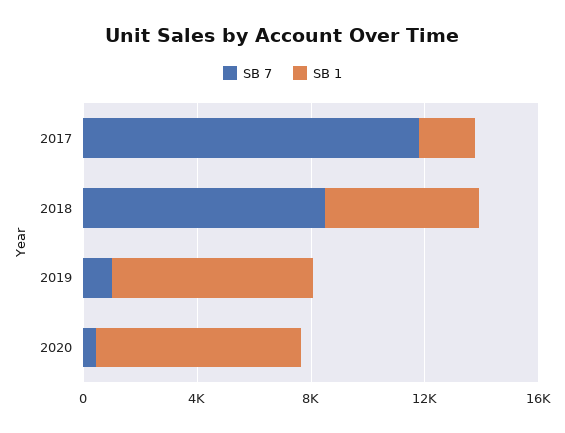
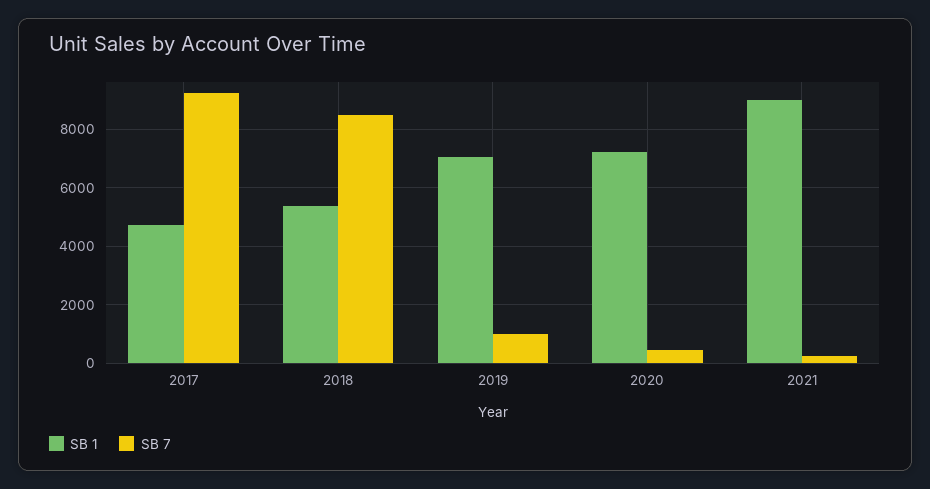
SB 7, 2017: 12000 -> 9250
SB 1, 2017: 2000 -> 4750
SB 1, 2021: none -> 9000
SB 7, 2021: none -> 250

